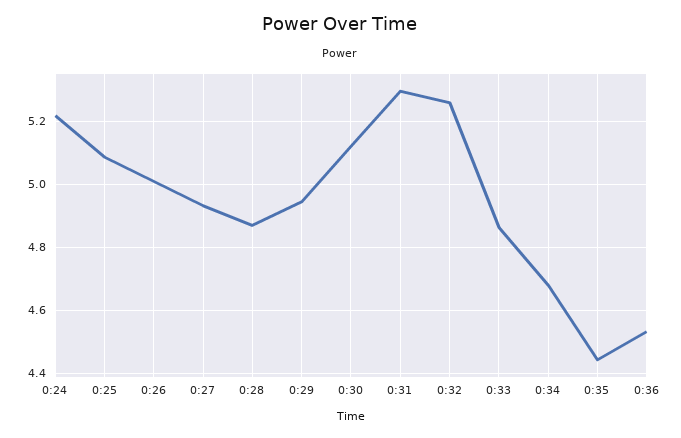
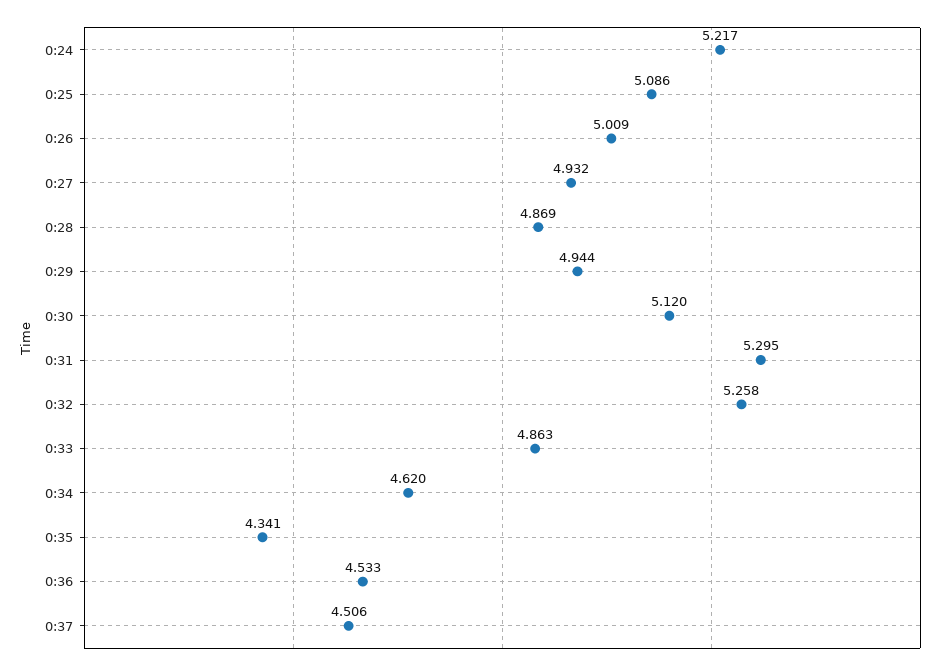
0:34: 4.68 -> 4.62
0:35: 4.44 -> 4.341
0:37: none -> 4.506

